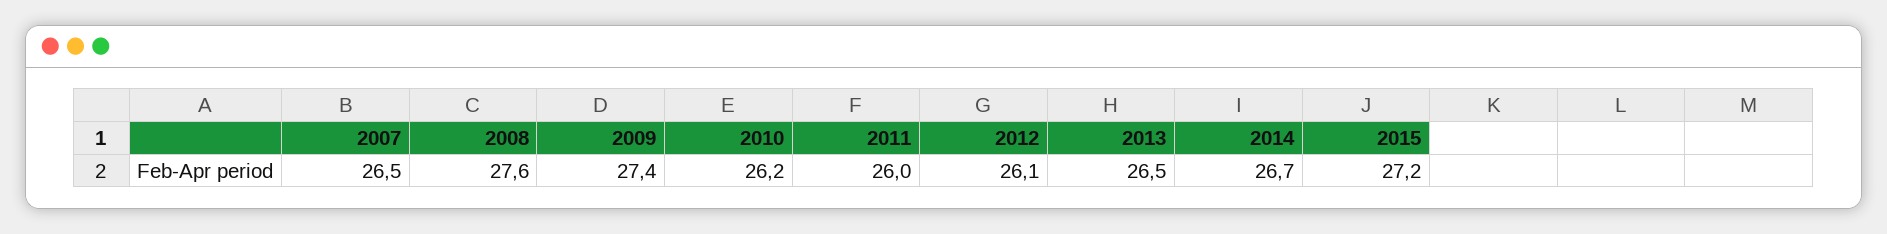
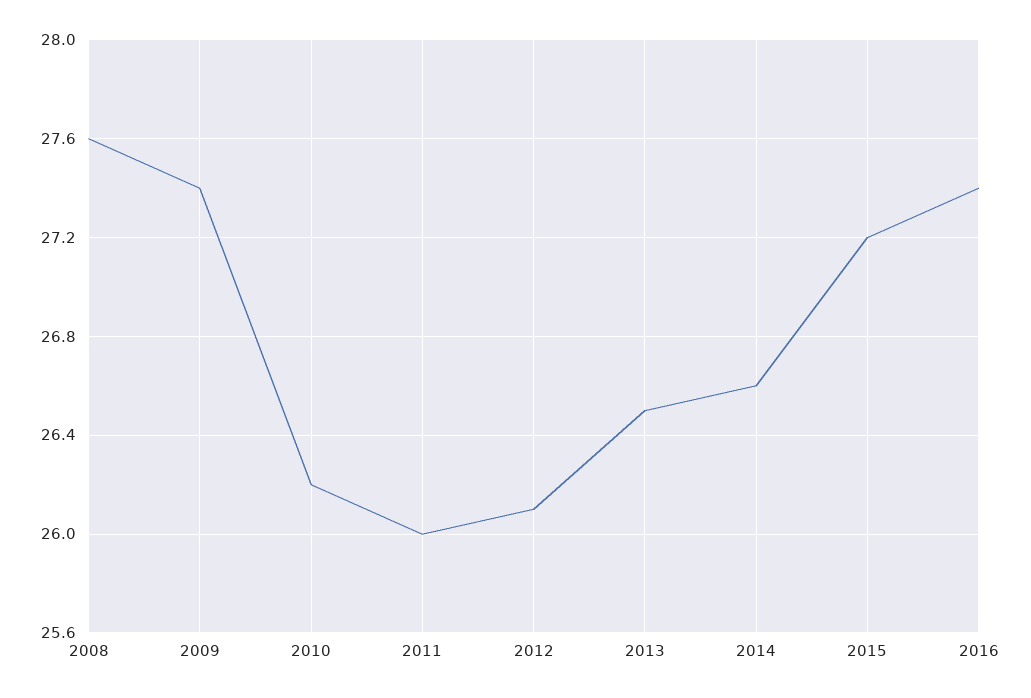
2007: 26.5 -> none
2014: 26.7 -> 26.6
2016: none -> 27.4

